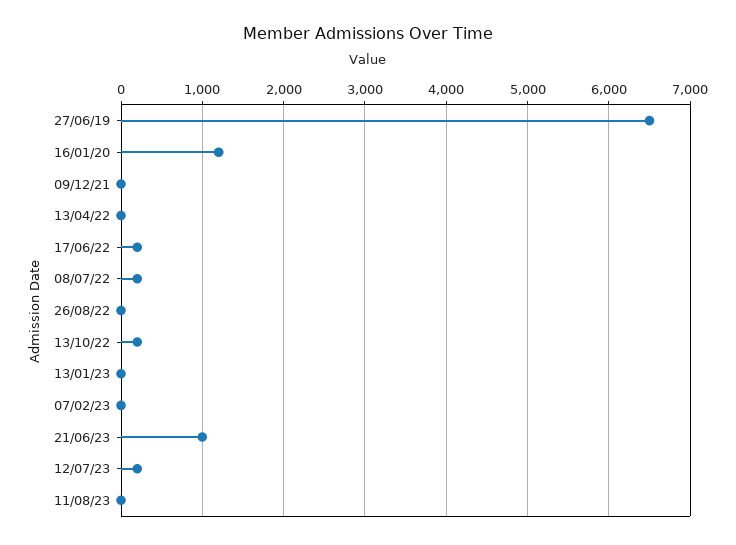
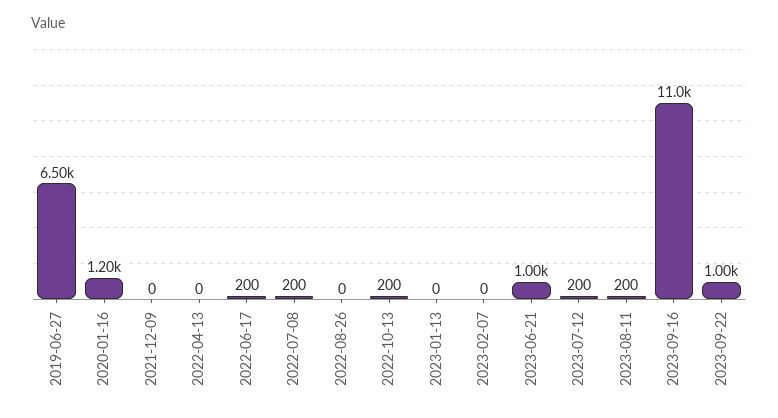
11/08/23: 0 -> 200
2023-09-16: none -> 11000
2023-09-22: none -> 1000

